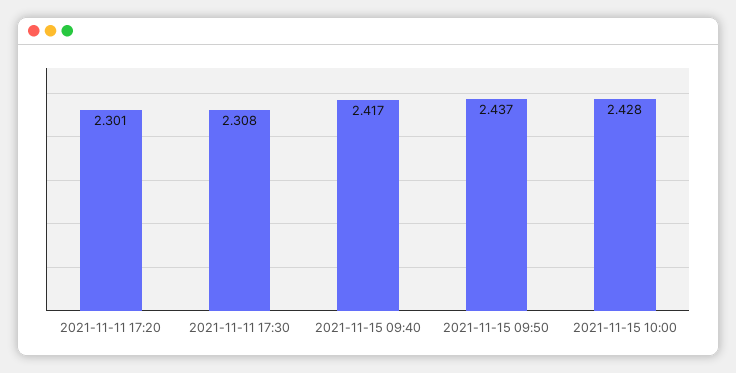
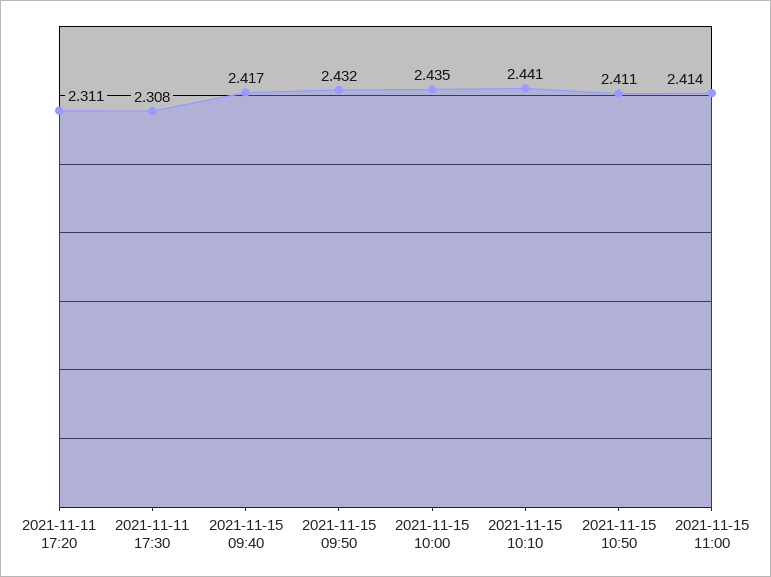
2021-11-11 17:20: 2.301 -> 2.311
2021-11-15 09:50: 2.437 -> 2.432
2021-11-15 10:00: 2.428 -> 2.435
2021-11-15 10:10: none -> 2.441
2021-11-15 10:50: none -> 2.411
2021-11-15 11:00: none -> 2.414

